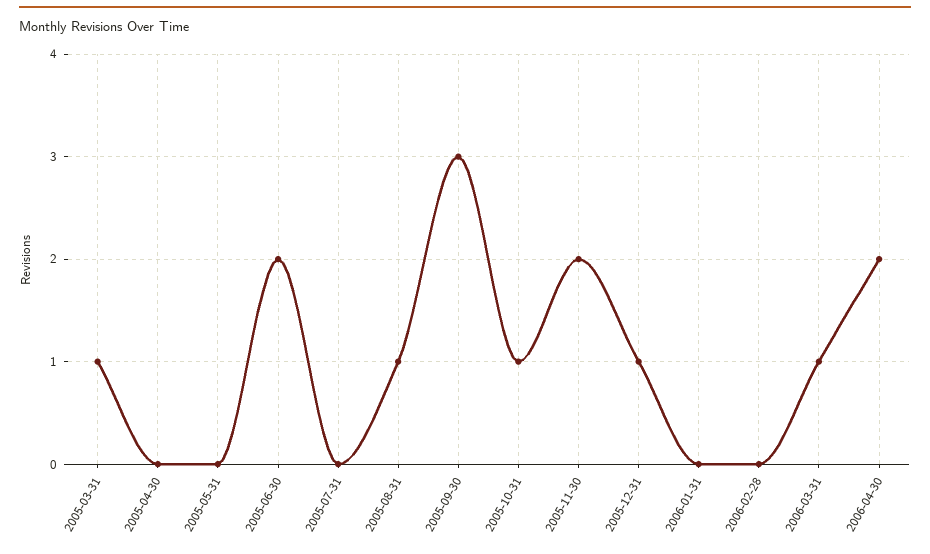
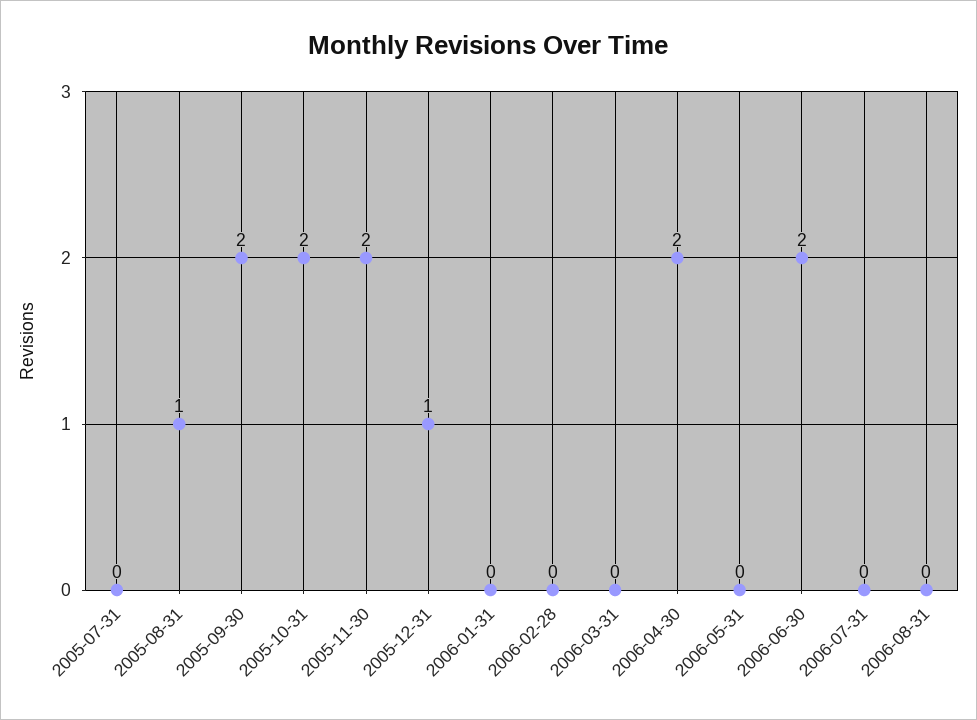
2005-03-31: 1 -> none
2005-04-30: 0 -> none
2005-05-31: 0 -> none
2005-06-30: 2 -> none
2005-09-30: 3 -> 2
2005-10-31: 1 -> 2
2006-03-31: 1 -> 0
2006-05-31: none -> 0
2006-06-30: none -> 2
2006-07-31: none -> 0
2006-08-31: none -> 0

